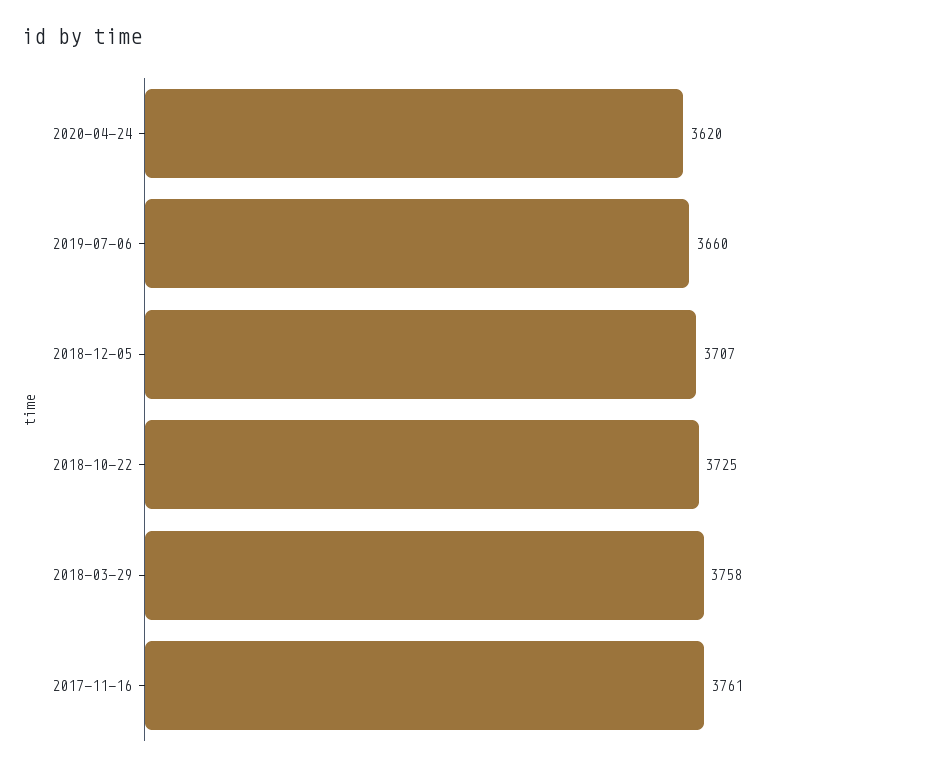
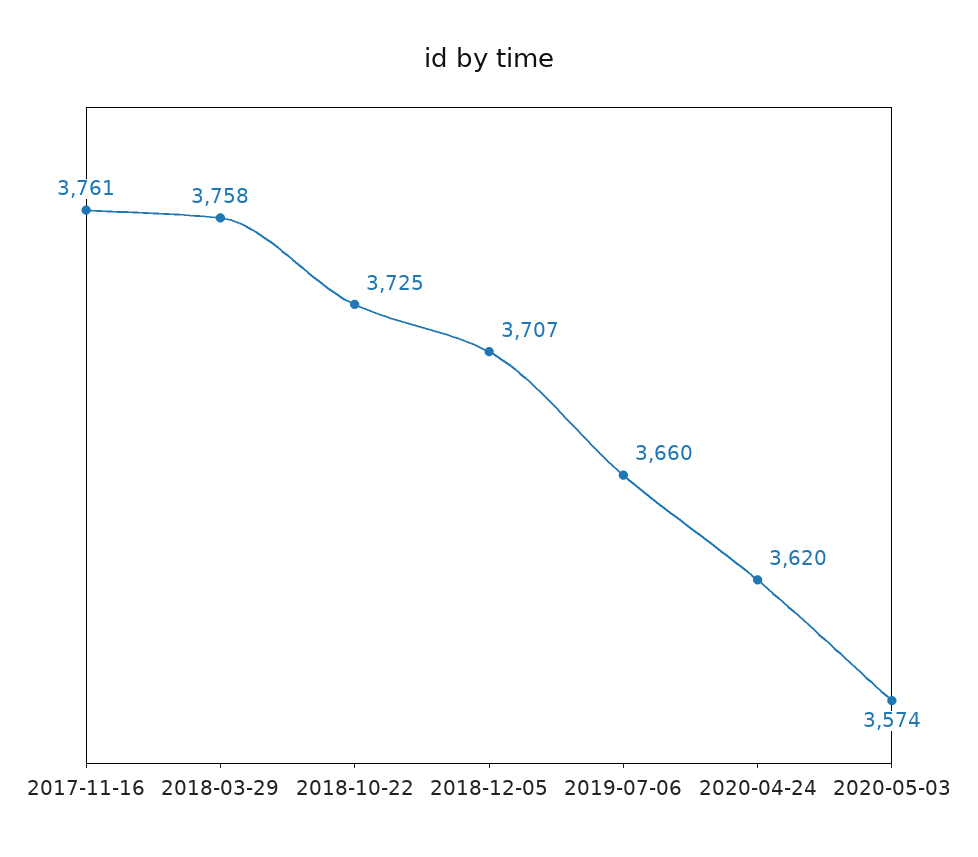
2020-05-03: none -> 3574

